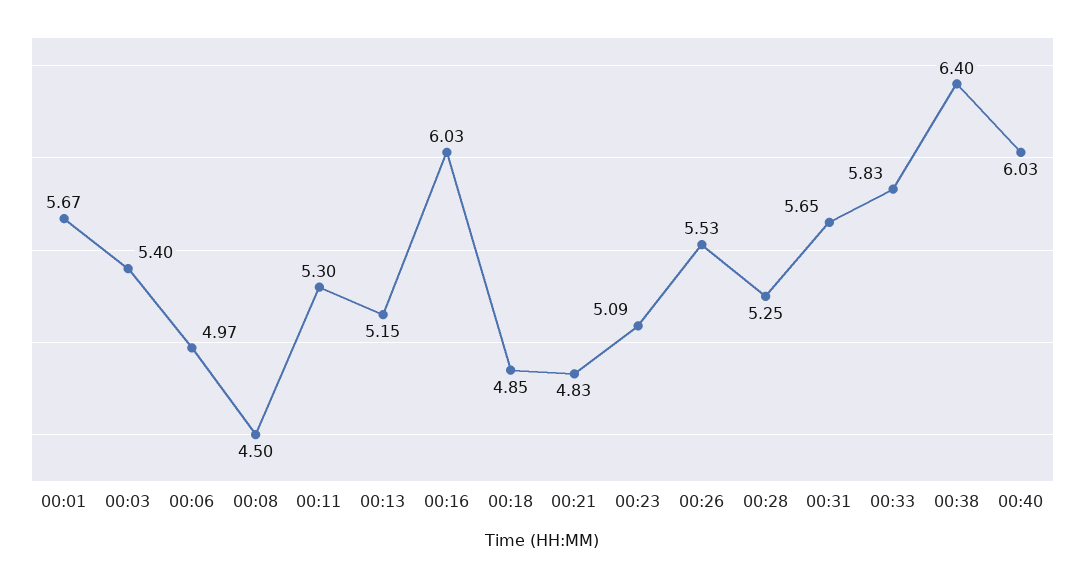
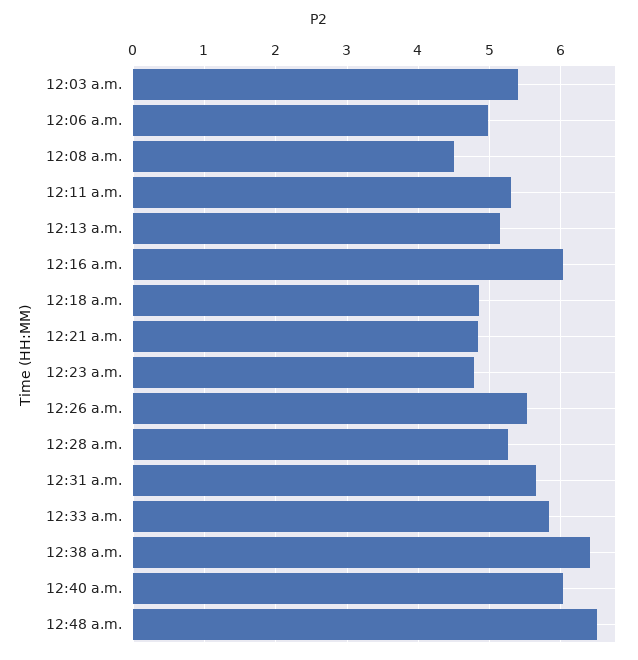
00:01: 5.67 -> none
00:23: 5.09 -> 4.8
12:48 a.m.: none -> 6.5

